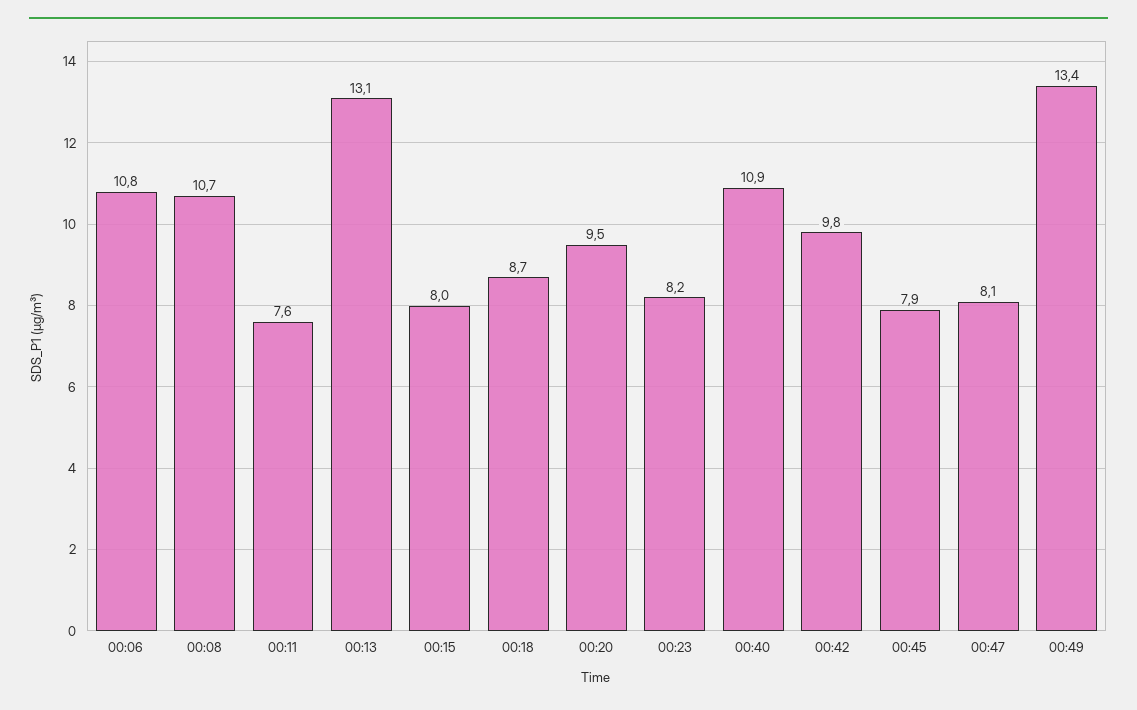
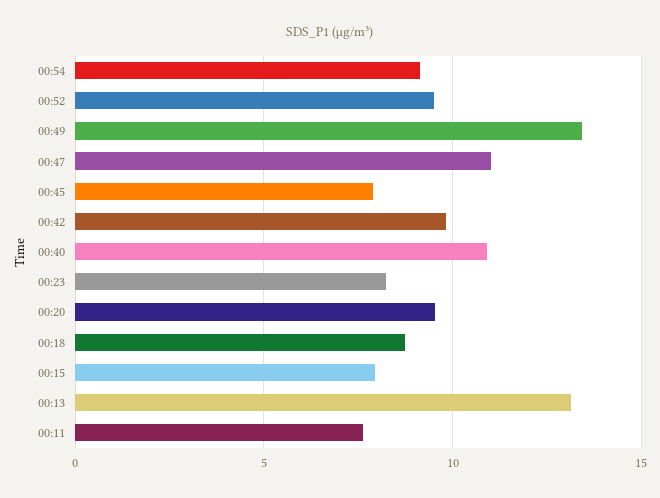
00:06: 10.8 -> none
00:08: 10.7 -> none
00:47: 8.1 -> 11
00:54: none -> 9
00:52: none -> 9.5

